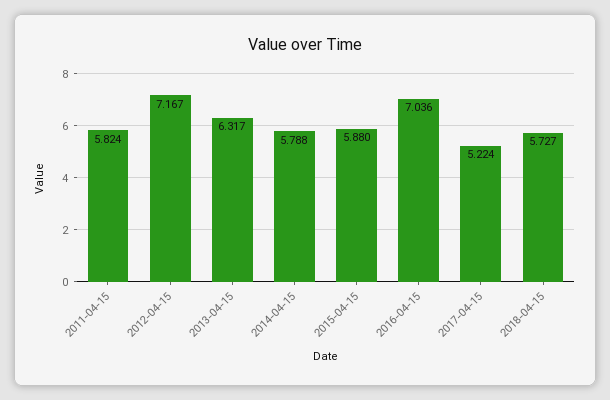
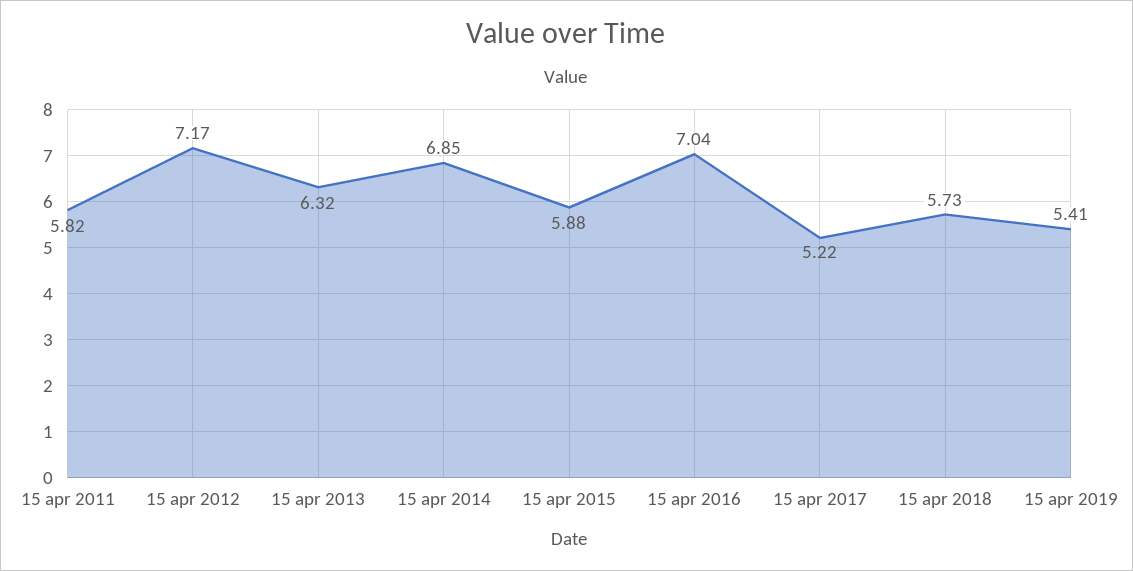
2014-04-15: 5.788 -> 6.85
15 apr 2019: none -> 5.41

